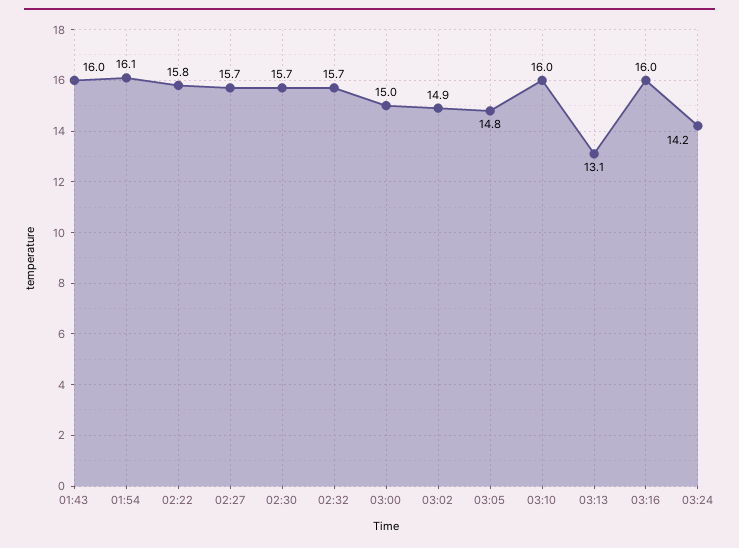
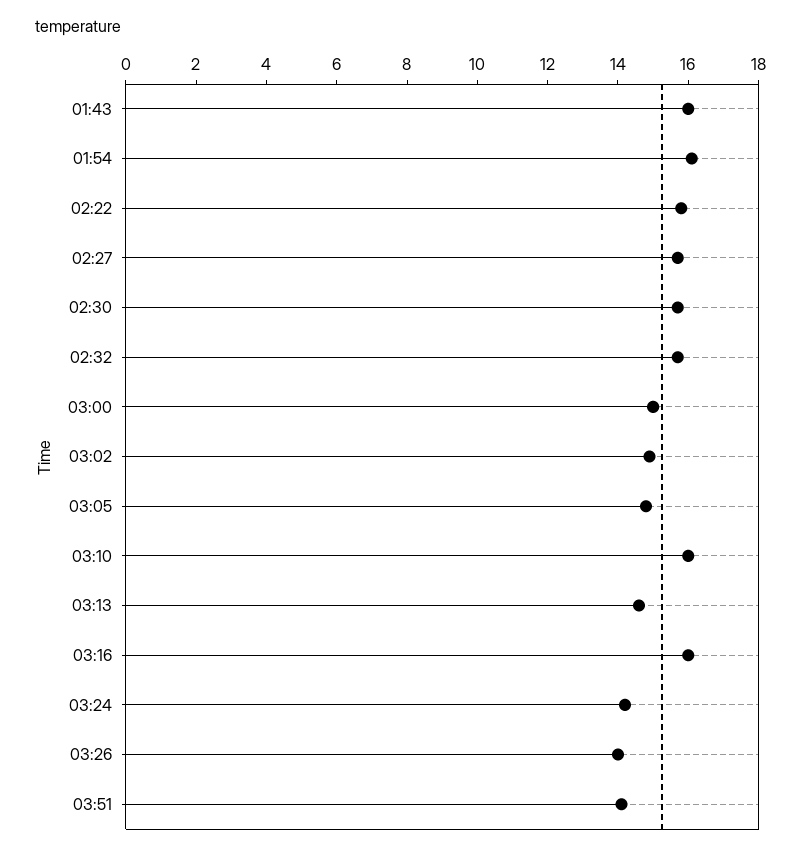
03:13: 13.1 -> 14.5
03:26: none -> 14
03:51: none -> 14

